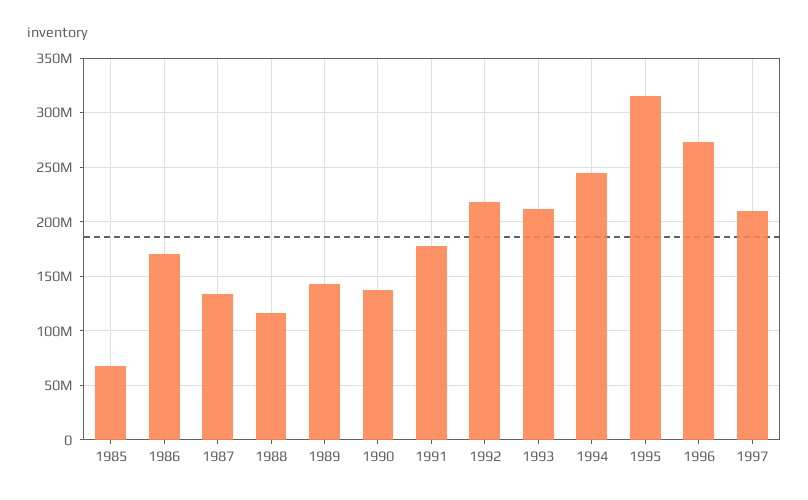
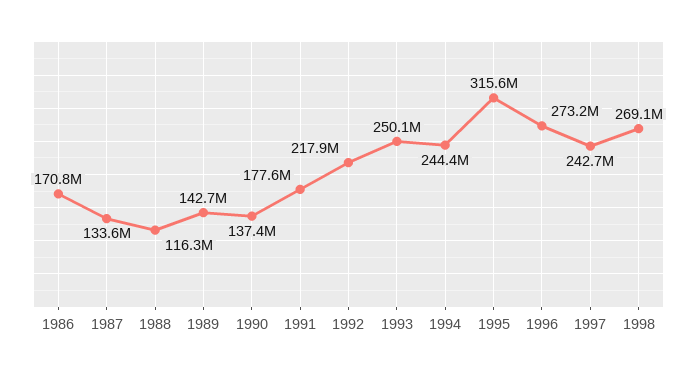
1985: 70000000 -> none
1993: 210000000 -> 250100000
1997: 210000000 -> 242700000
1998: none -> 269100000

